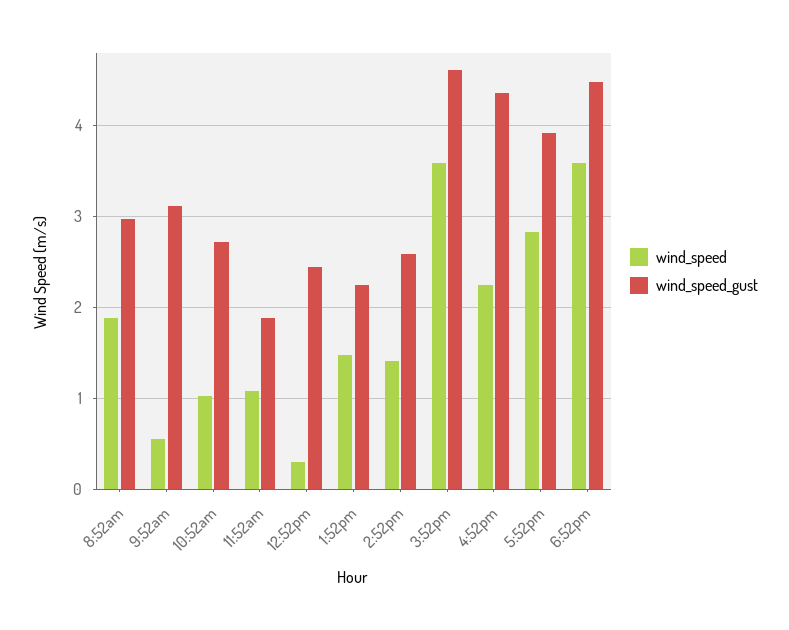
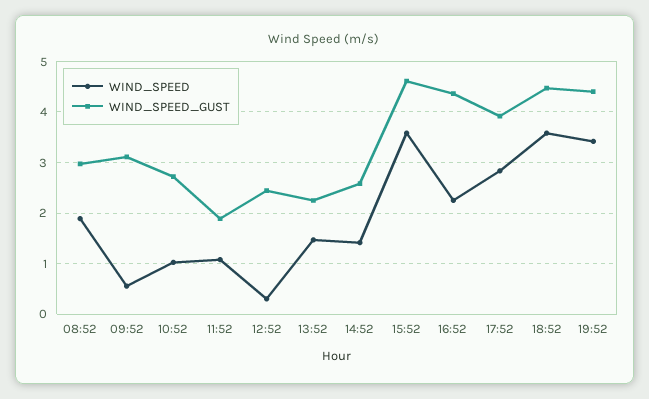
wind_speed, 19:52: none -> 3.4
wind_speed_gust, 19:52: none -> 4.4

